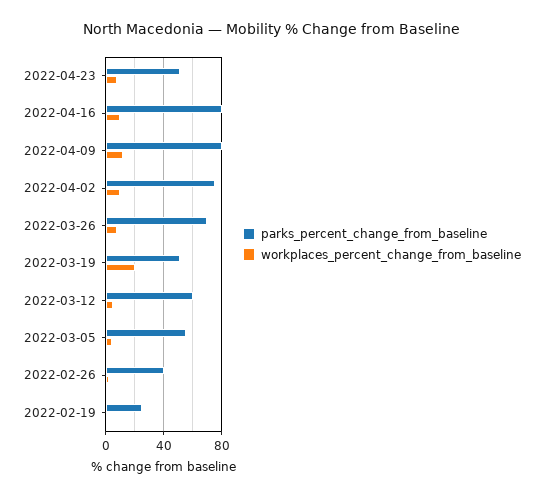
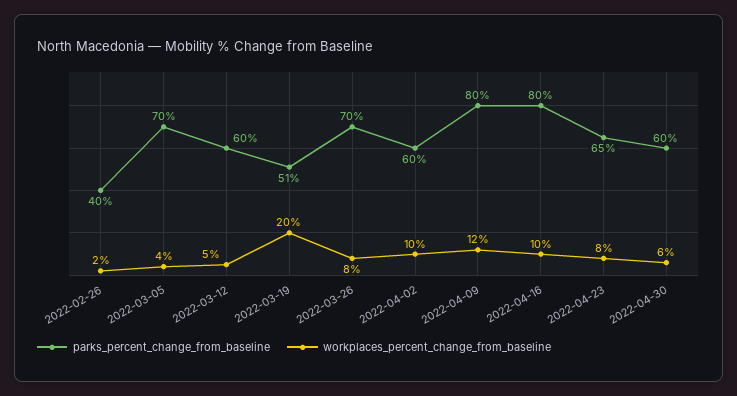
parks_percent_change_from_baseline, 2022-04-23: 50 -> 65
parks_percent_change_from_baseline, 2022-04-02: 75 -> 60
parks_percent_change_from_baseline, 2022-03-05: 55 -> 70
parks_percent_change_from_baseline, 2022-02-19: 25 -> none
workplaces_percent_change_from_baseline, 2022-02-19: 0 -> none
parks_percent_change_from_baseline, 2022-04-30: none -> 60
workplaces_percent_change_from_baseline, 2022-04-30: none -> 6

